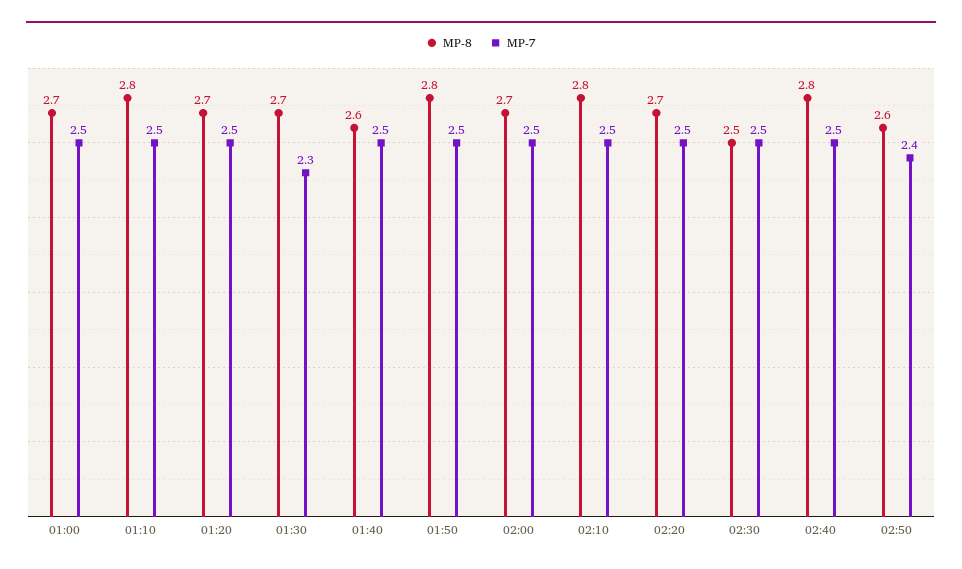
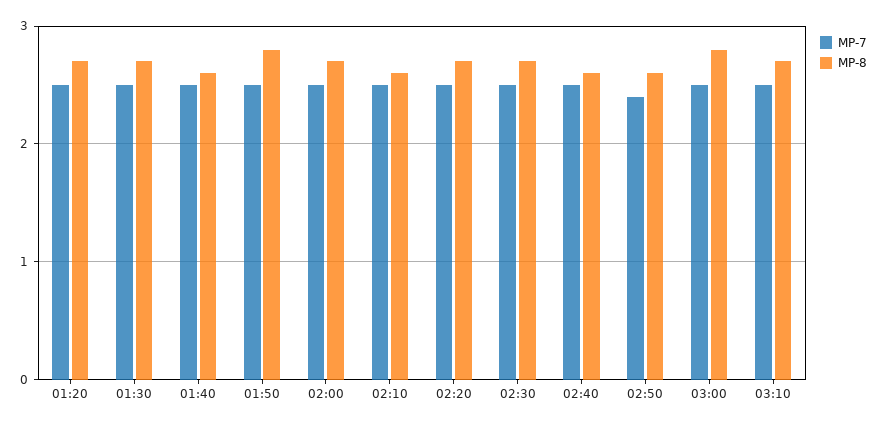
MP-8, 01:00: 2.7 -> none
MP-7, 01:00: 2.5 -> none
MP-8, 01:10: 2.8 -> none
MP-7, 01:10: 2.5 -> none
MP-7, 01:30: 2.3 -> 2.5
MP-8, 02:10: 2.8 -> 2.6
MP-8, 02:30: 2.5 -> 2.7
MP-8, 02:40: 2.8 -> 2.6
MP-7, 03:00: none -> 2.5
MP-8, 03:00: none -> 2.8
MP-7, 03:10: none -> 2.5
MP-8, 03:10: none -> 2.7

